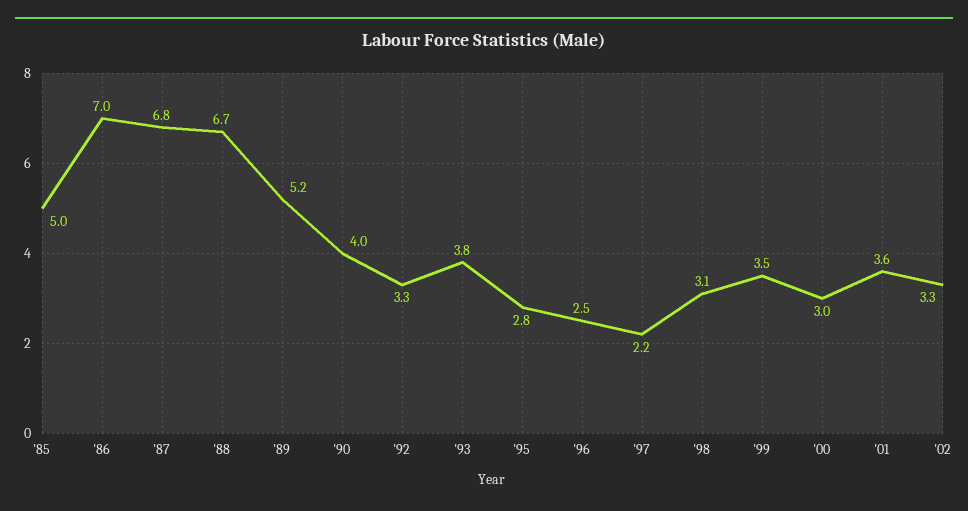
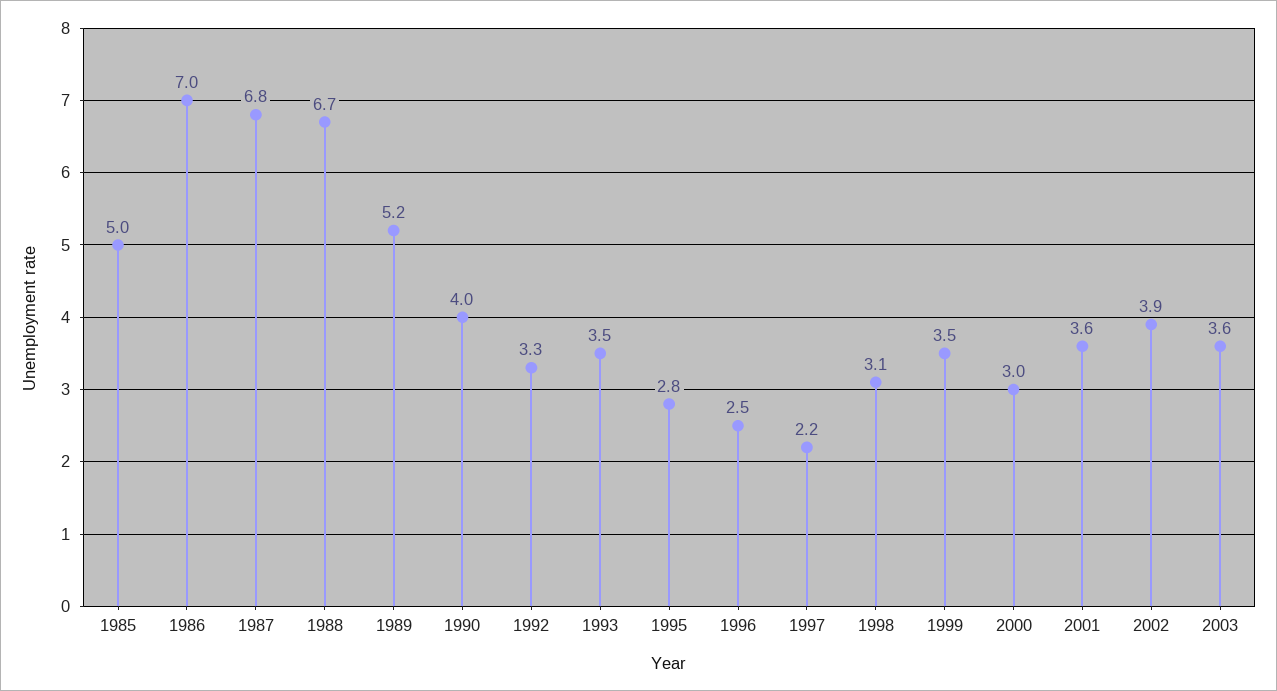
'93: 3.8 -> 3.5
'02: 3.3 -> 3.9
2003: none -> 3.6

